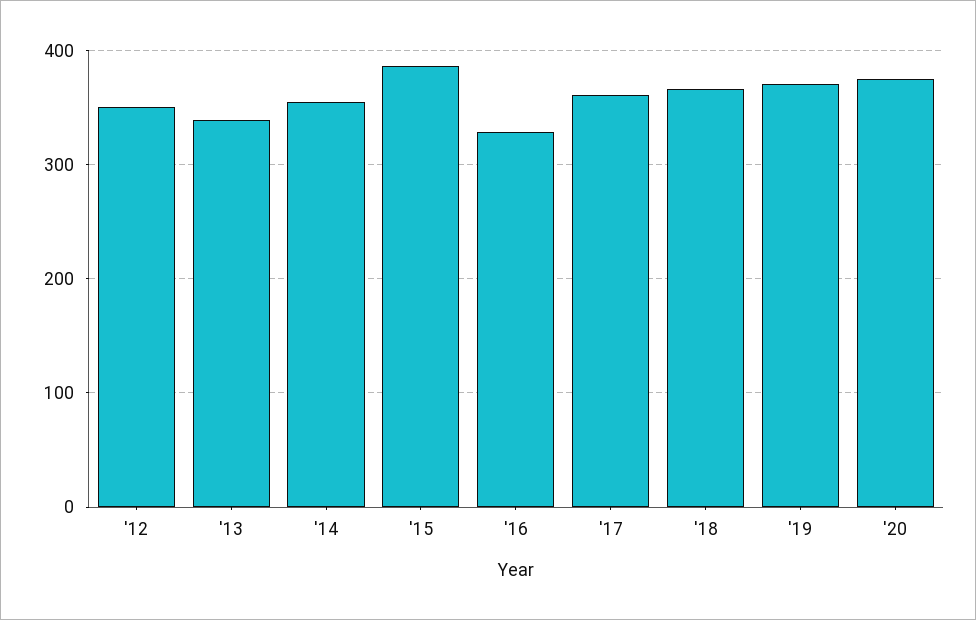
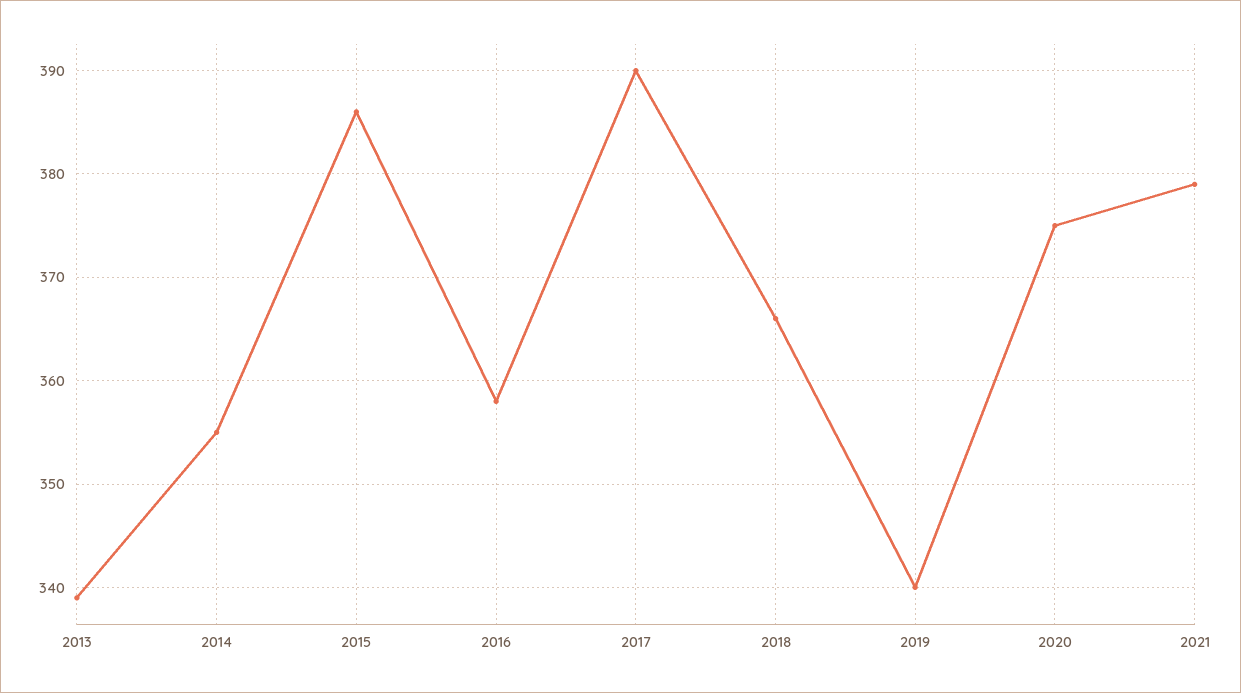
'12: 350 -> none
'16: 330 -> 358
'17: 360 -> 390
'19: 370 -> 340
2021: none -> 379

